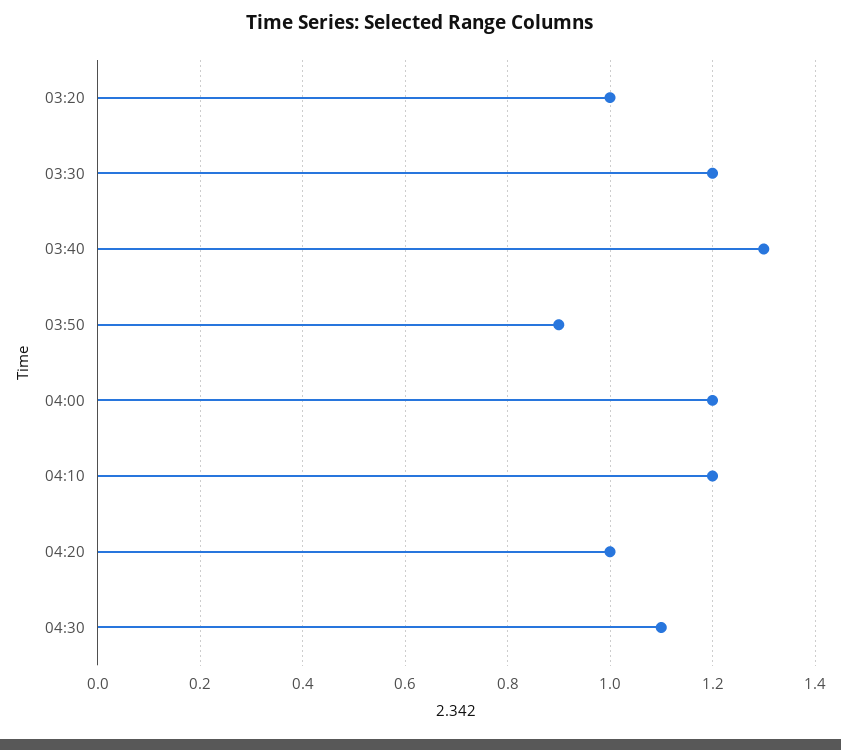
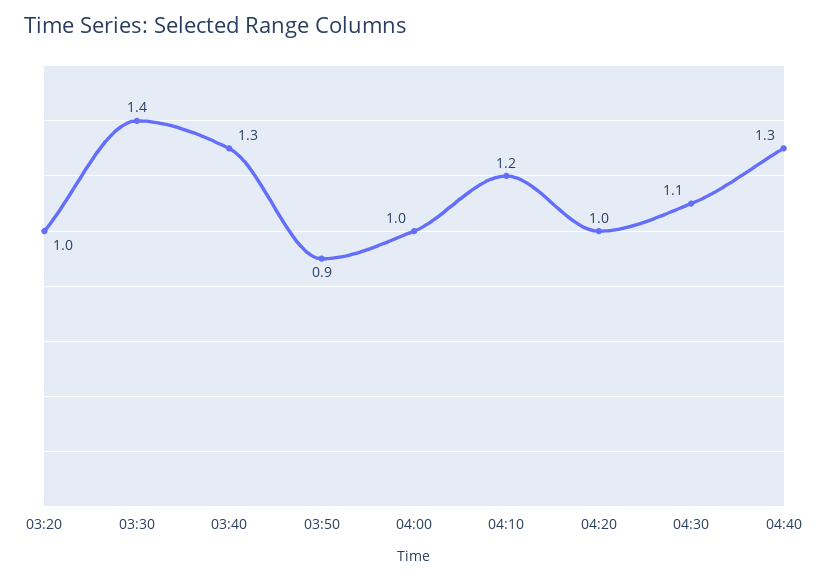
03:30: 1.2 -> 1.4
04:00: 1.2 -> 1
04:40: none -> 1.3

